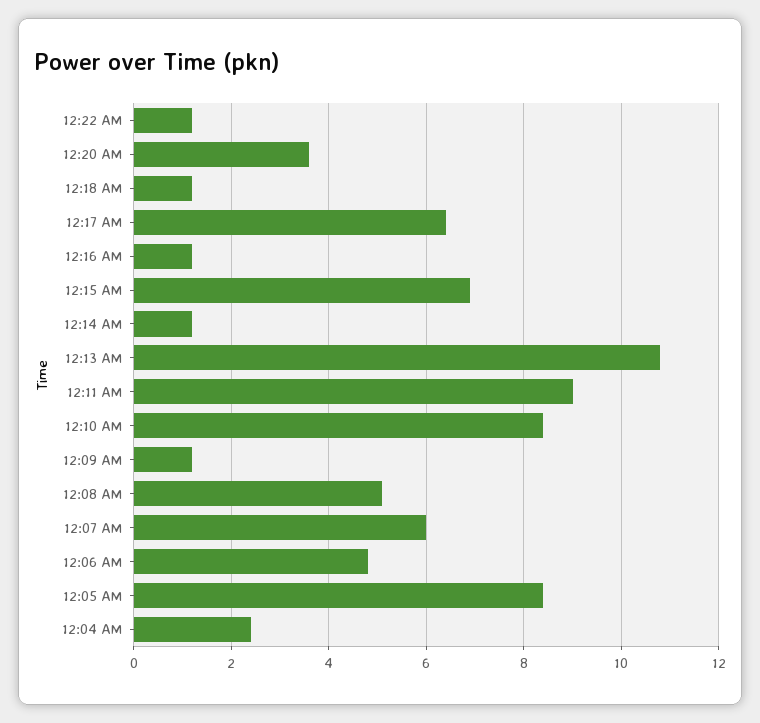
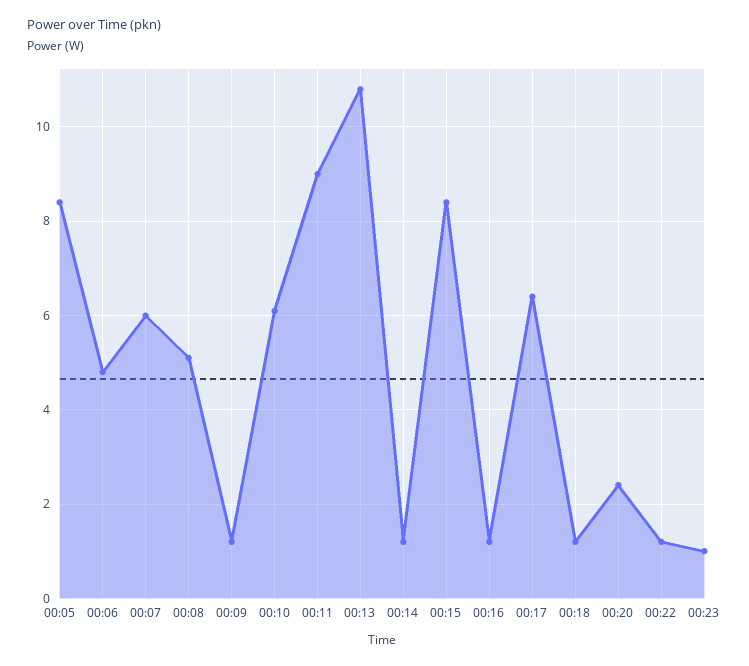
12:20 AM: 3.5 -> 2.5
12:15 AM: 7 -> 8.5
12:10 AM: 8.5 -> 6
12:04 AM: 2.5 -> none
00:23: none -> 1

